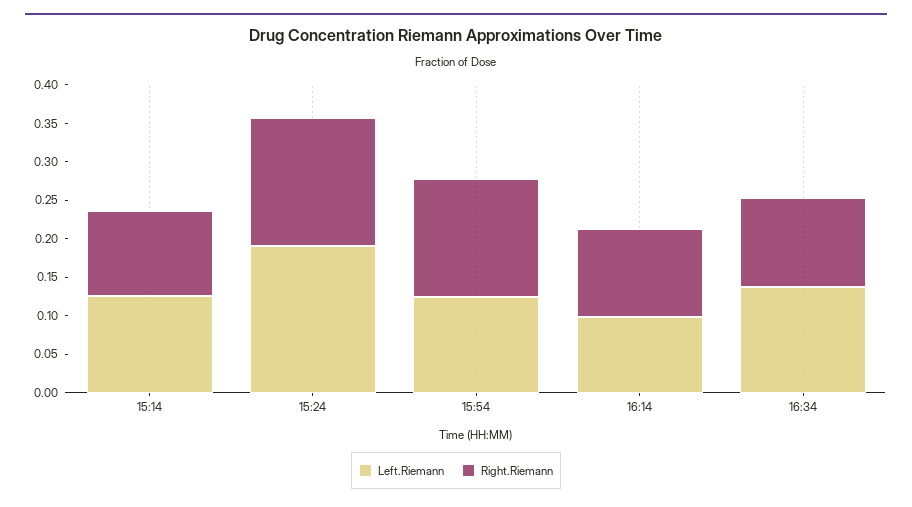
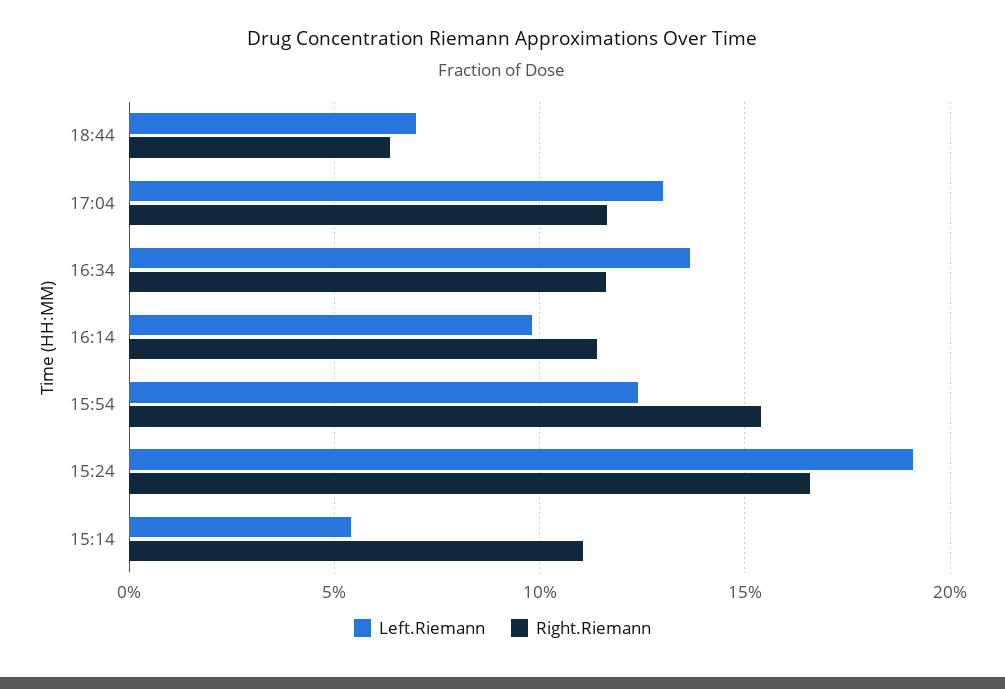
Left.Riemann, 15:14: 0.125 -> 0.055
Left.Riemann, 18:44: none -> 0.07
Right.Riemann, 18:44: none -> 0.065
Left.Riemann, 17:04: none -> 0.13
Right.Riemann, 17:04: none -> 0.115

